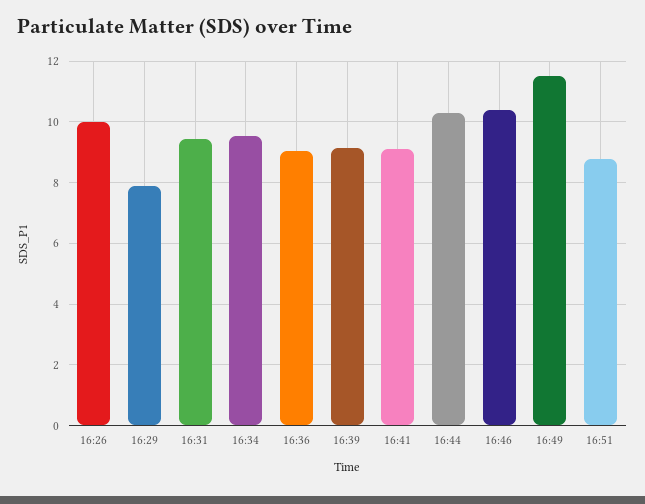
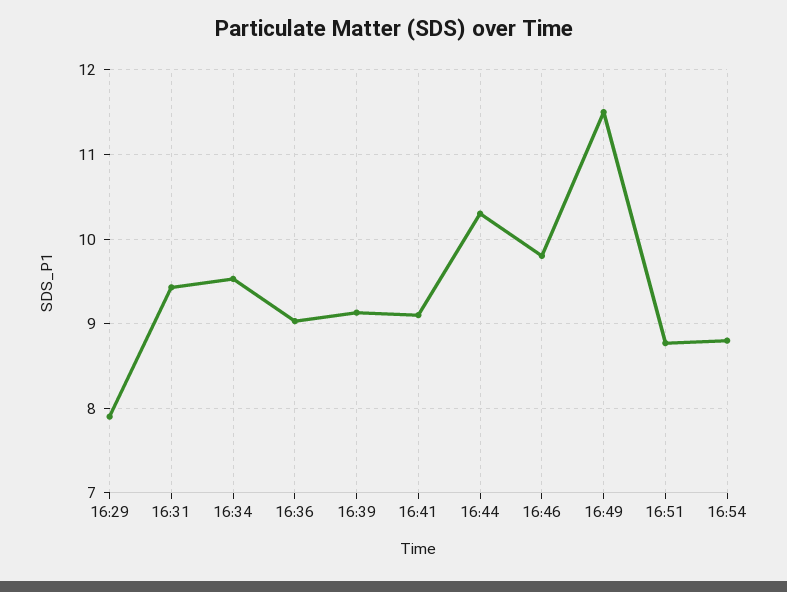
16:26: 10 -> none
16:46: 10.4 -> 9.8
16:54: none -> 8.8

